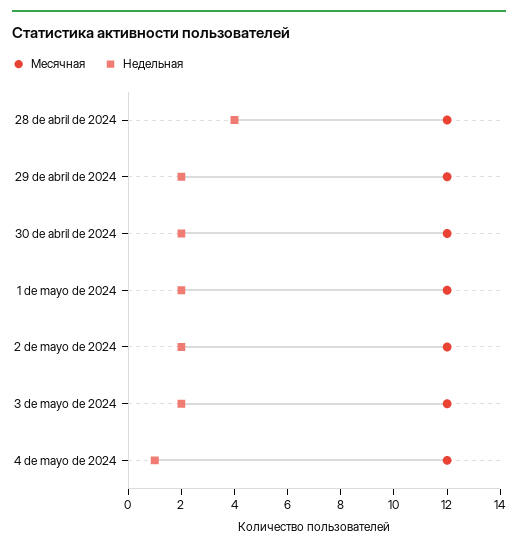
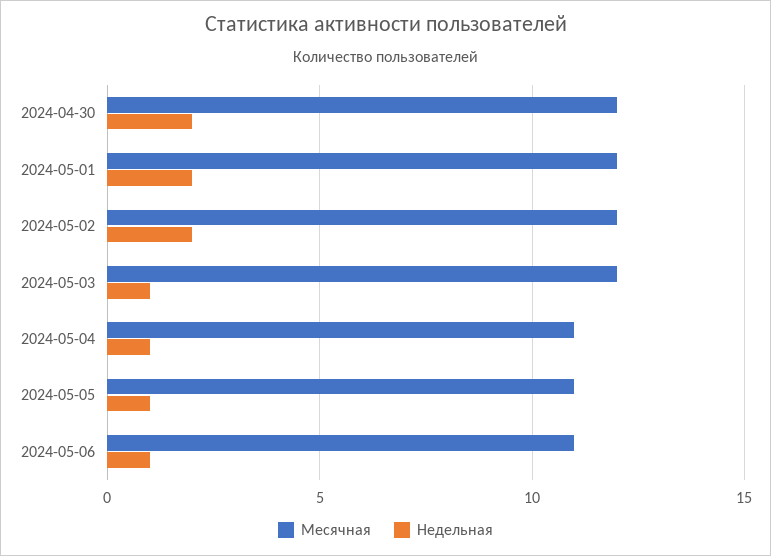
Месячная, 28 de abril de 2024: 12 -> none
Недельная, 28 de abril de 2024: 4 -> none
Месячная, 29 de abril de 2024: 12 -> none
Недельная, 29 de abril de 2024: 2 -> none
Недельная, 3 de mayo de 2024: 2 -> 1
Месячная, 4 de mayo de 2024: 12 -> 11
Месячная, 2024-05-05: none -> 11
Недельная, 2024-05-05: none -> 1
Месячная, 2024-05-06: none -> 11
Недельная, 2024-05-06: none -> 1

